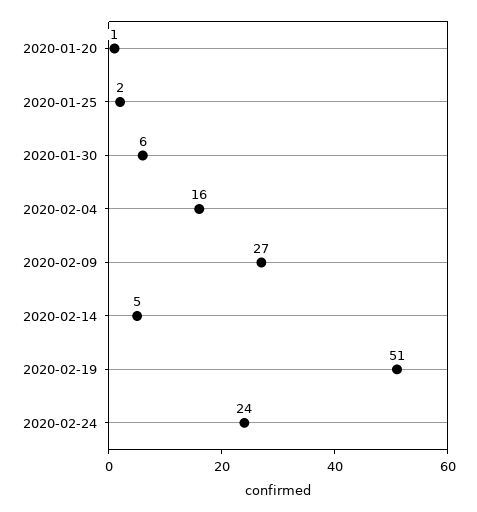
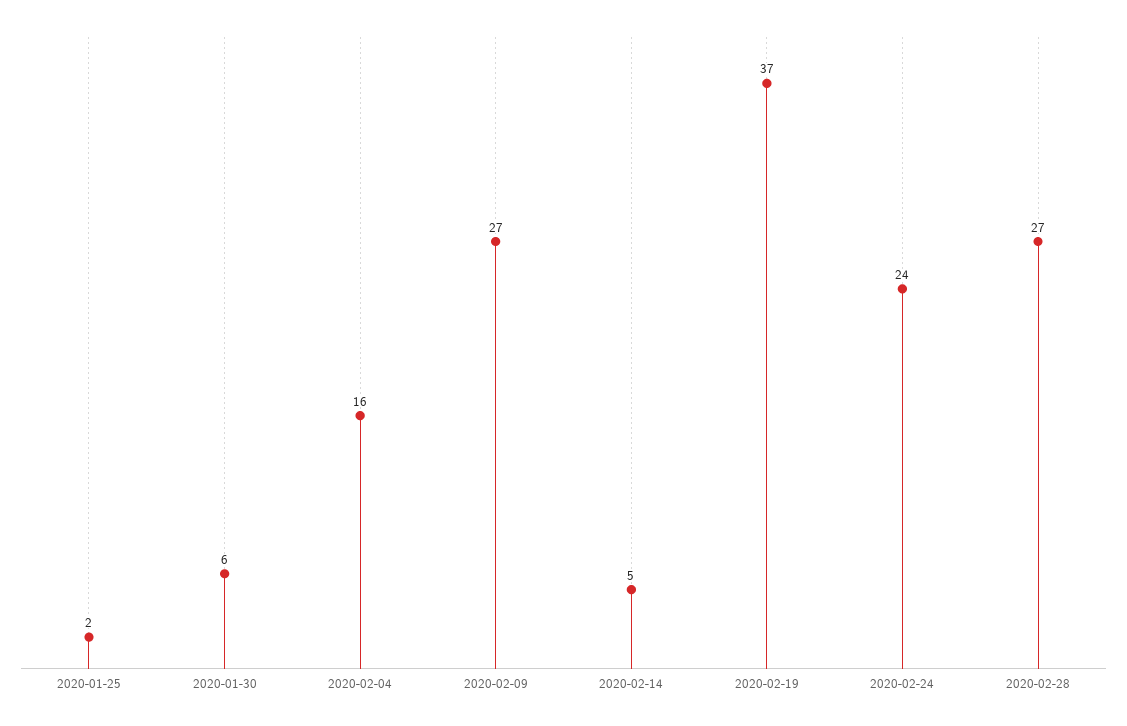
2020-01-20: 1 -> none
2020-02-19: 51 -> 37
2020-02-28: none -> 27

